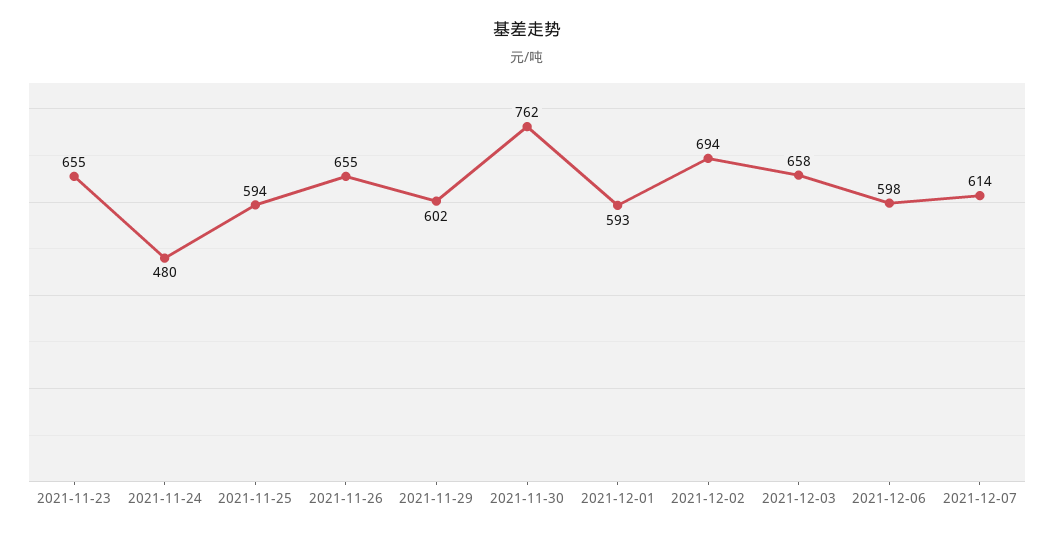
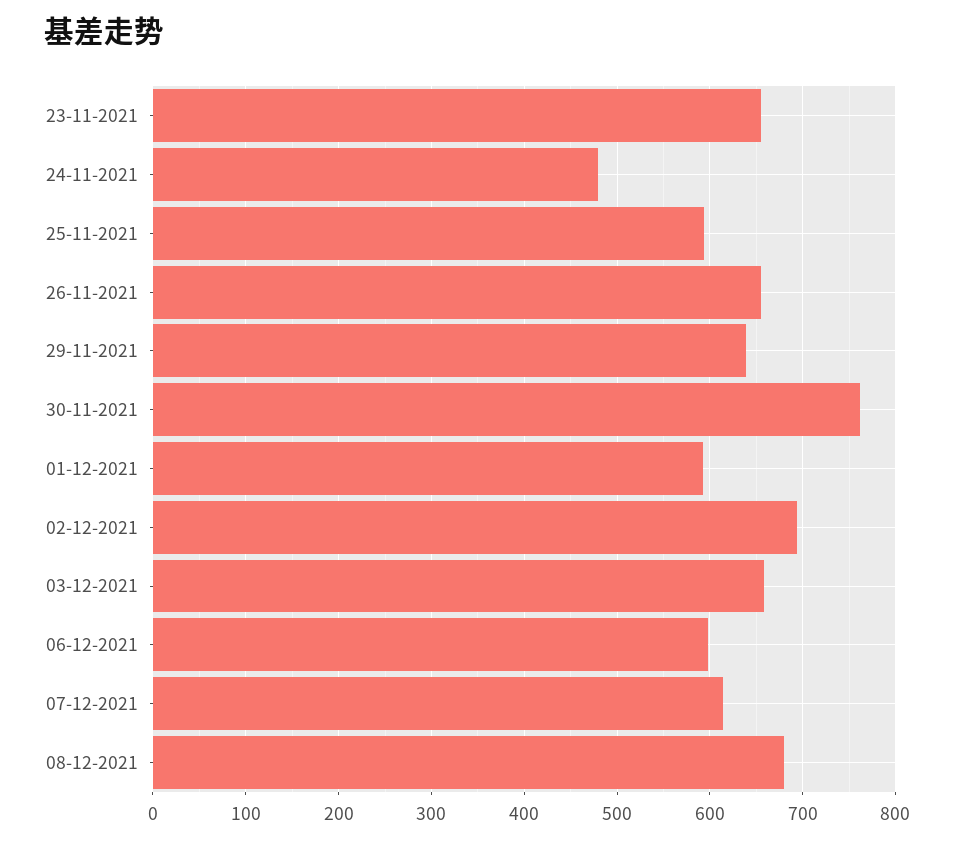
2021-11-29: 602 -> 640
08-12-2021: none -> 680

